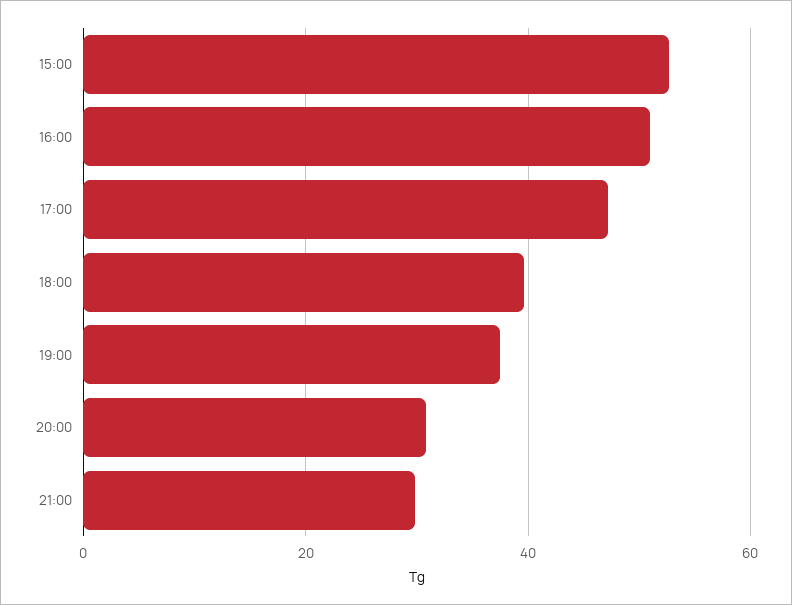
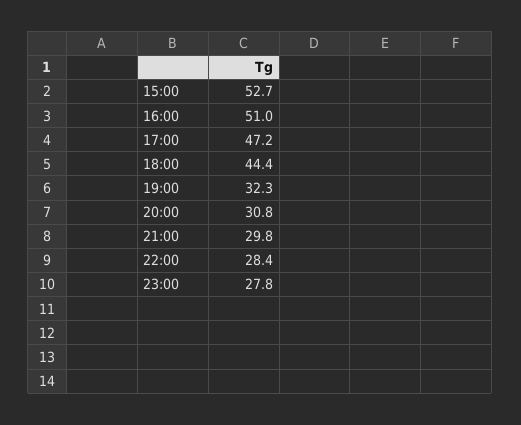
18:00: 40 -> 44.4
19:00: 38 -> 32.3
22:00: none -> 28.4
23:00: none -> 27.8

